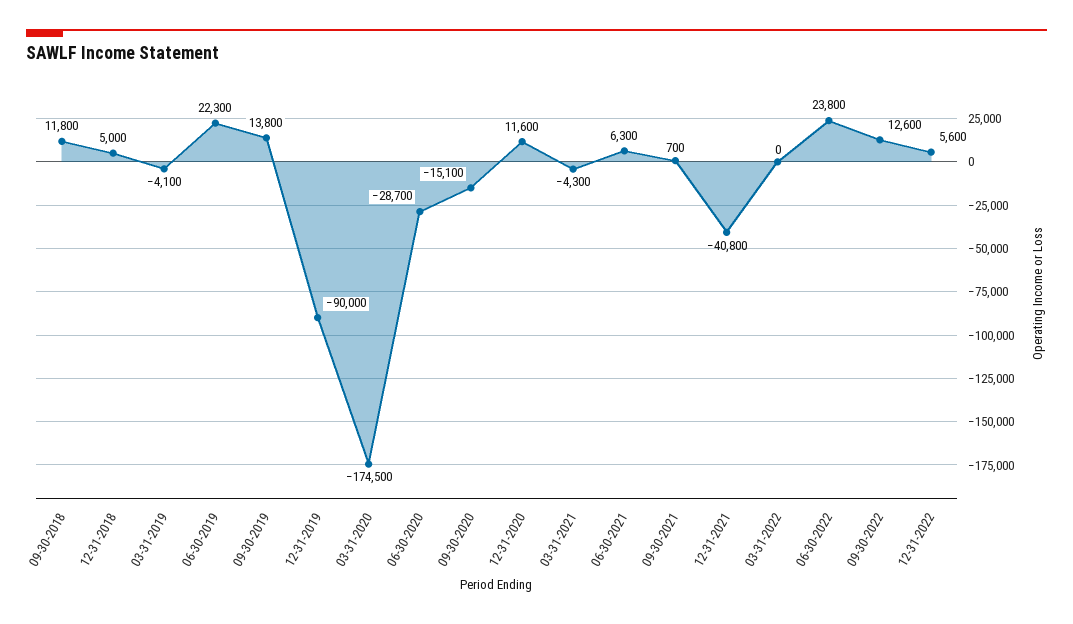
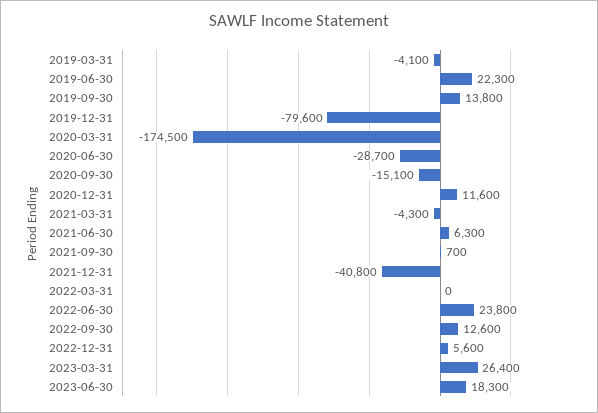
09-30-2018: 11800 -> none
12-31-2018: 5000 -> none
12-31-2019: -90000 -> -79600
2023-03-31: none -> 26400
2023-06-30: none -> 18300

